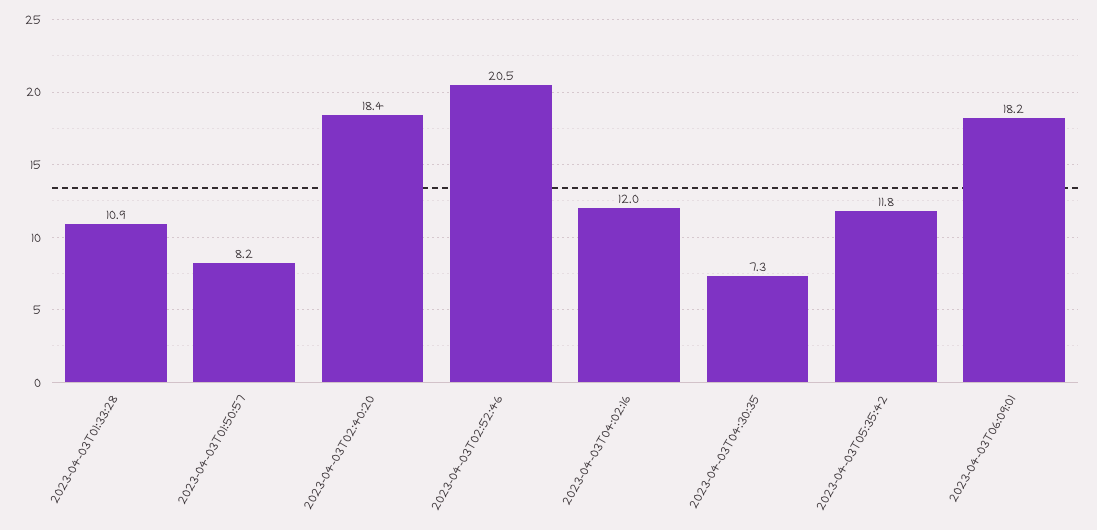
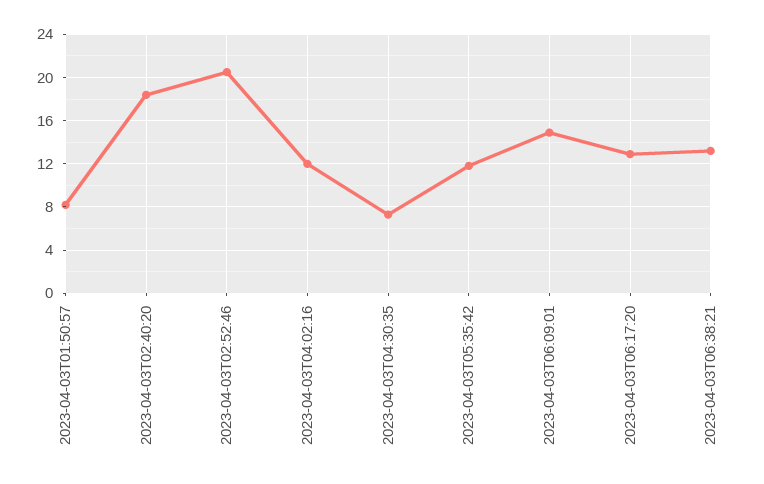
2023-04-03T01:33:28: 10.9 -> none
2023-04-03T06:09:01: 18.2 -> 15
2023-04-03T06:17:20: none -> 13
2023-04-03T06:38:21: none -> 13

